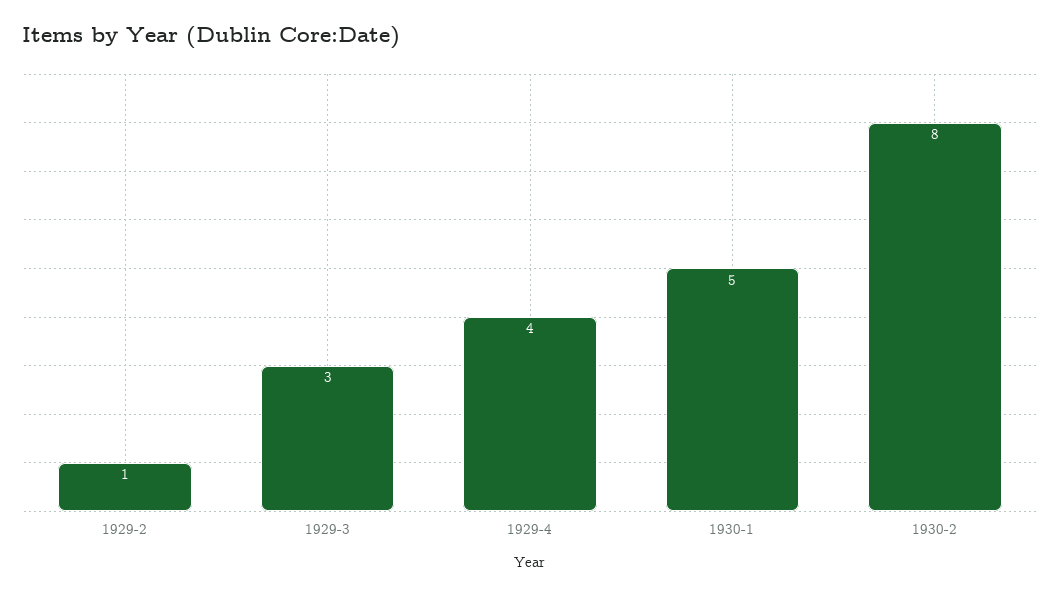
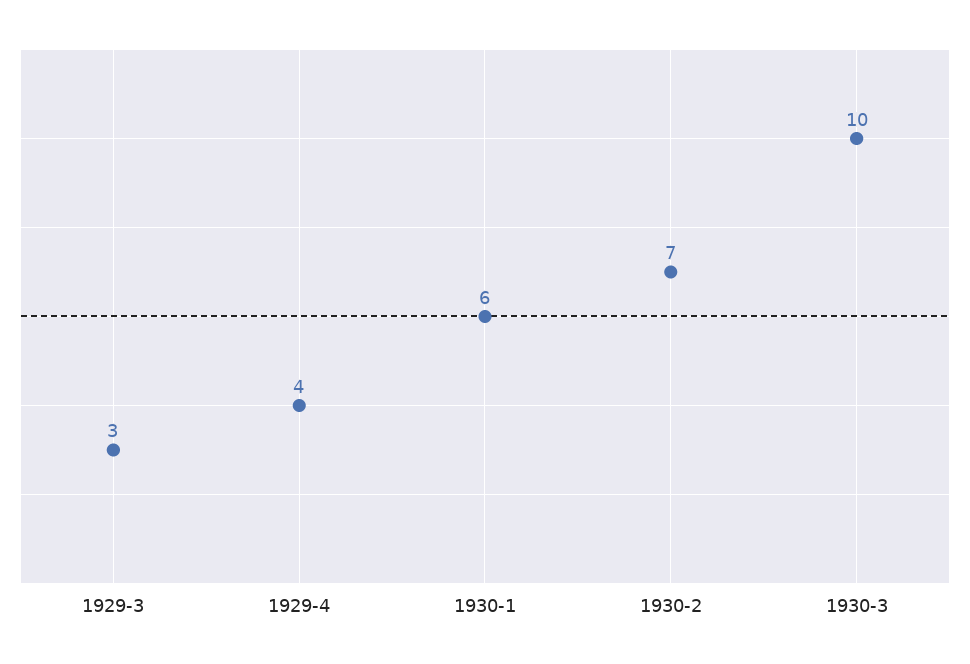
1929-2: 1 -> none
1930-1: 5 -> 6
1930-2: 8 -> 7
1930-3: none -> 10

